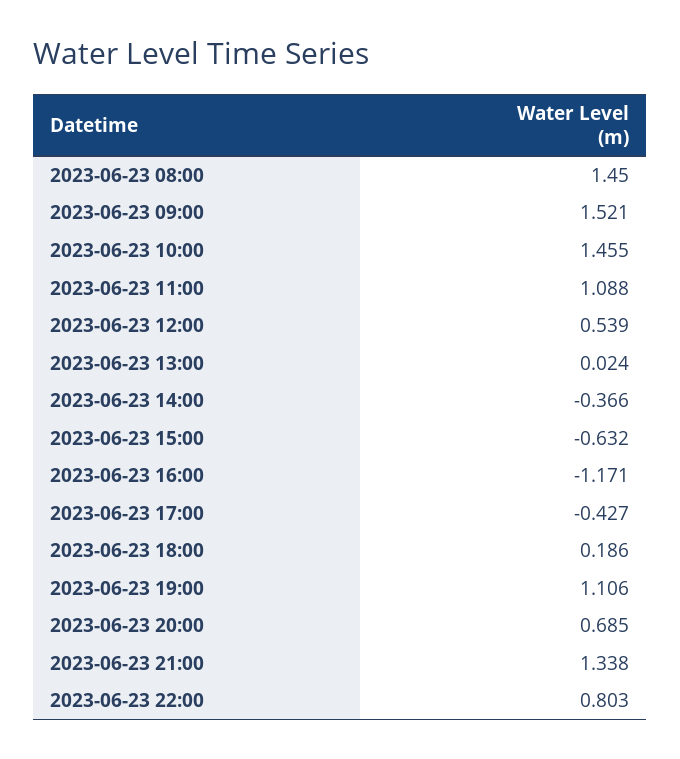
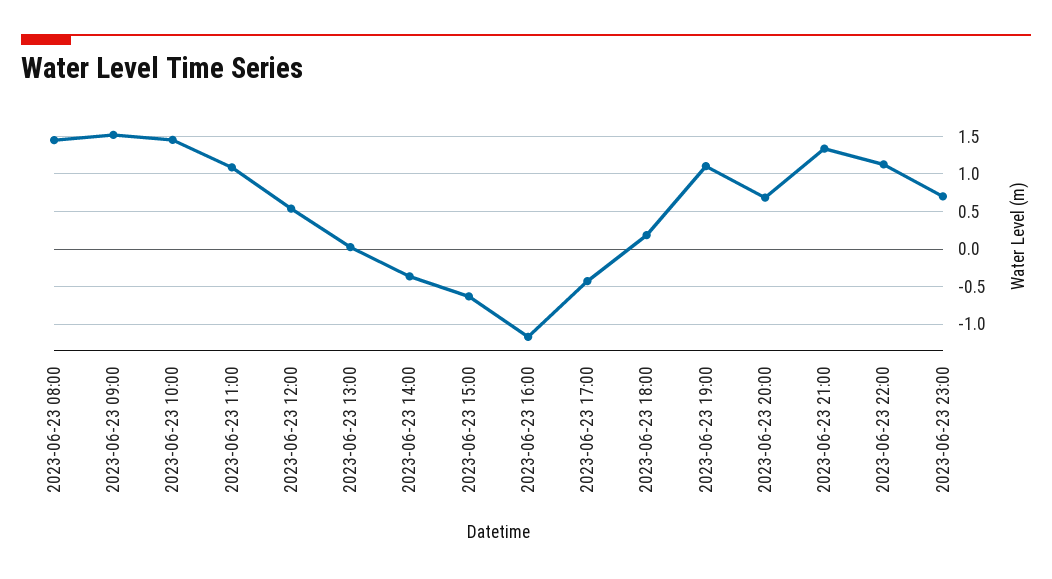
2023-06-23 22:00: 0.803 -> 1.1
2023-06-23 23:00: none -> 0.7

